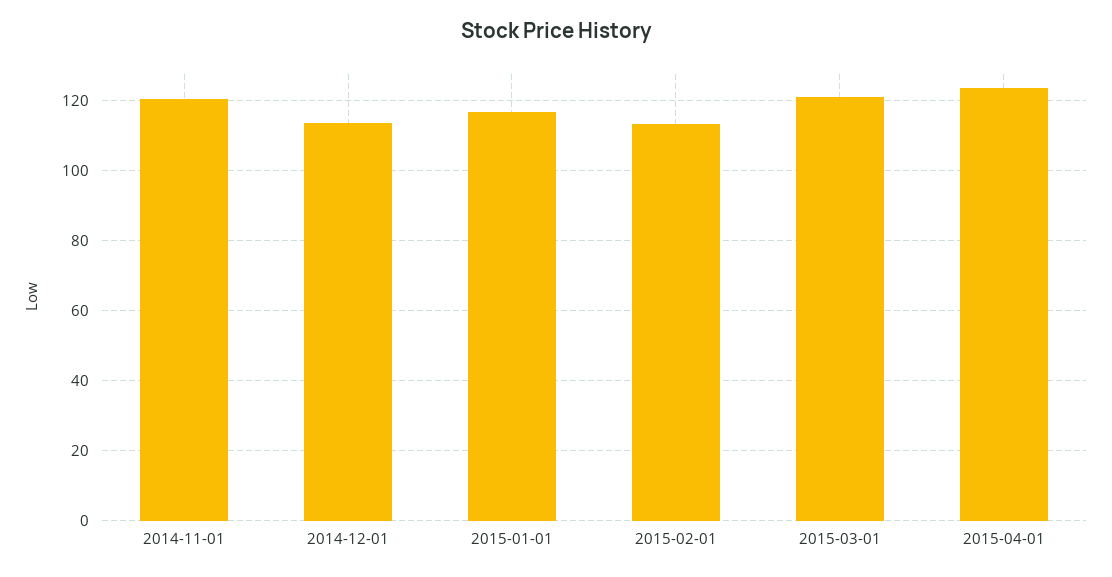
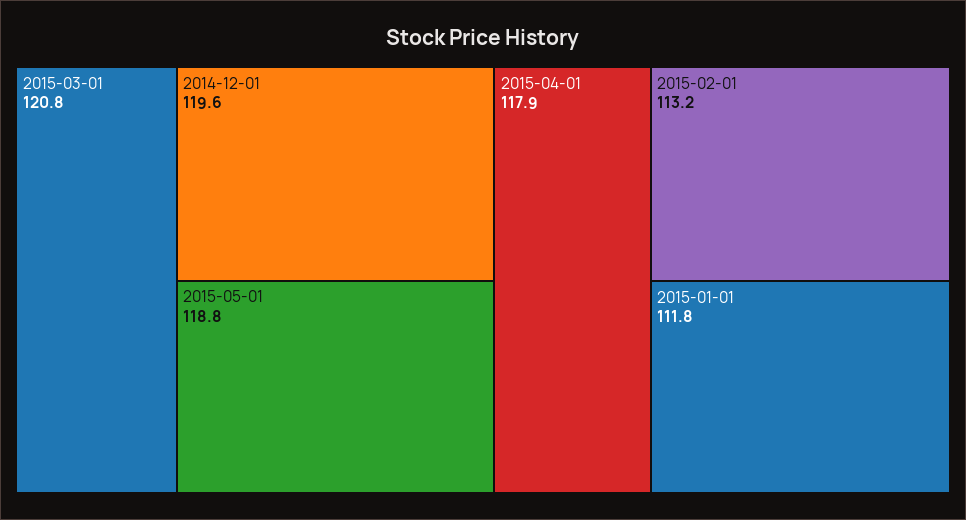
2014-11-01: 120 -> none
2014-12-01: 114 -> 119.6
2015-01-01: 116 -> 111.8
2015-04-01: 124 -> 117.9
2015-05-01: none -> 118.8

